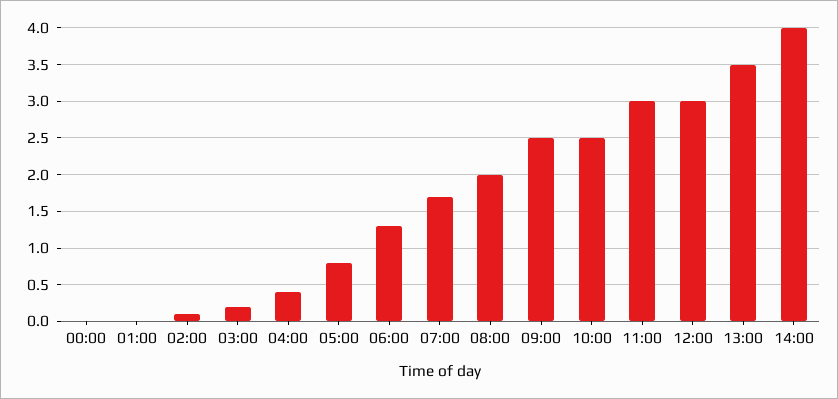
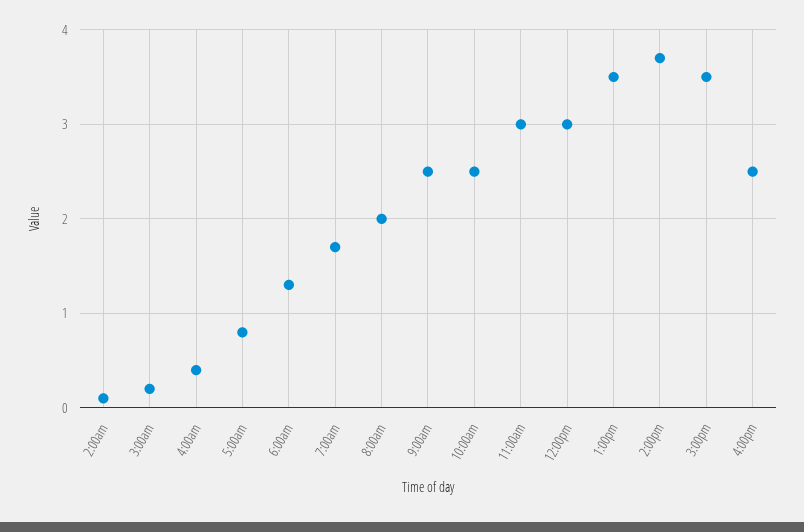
00:00: 0 -> none
01:00: 0 -> none
14:00: 4 -> 3.7
3:00pm: none -> 3.5
4:00pm: none -> 2.5

